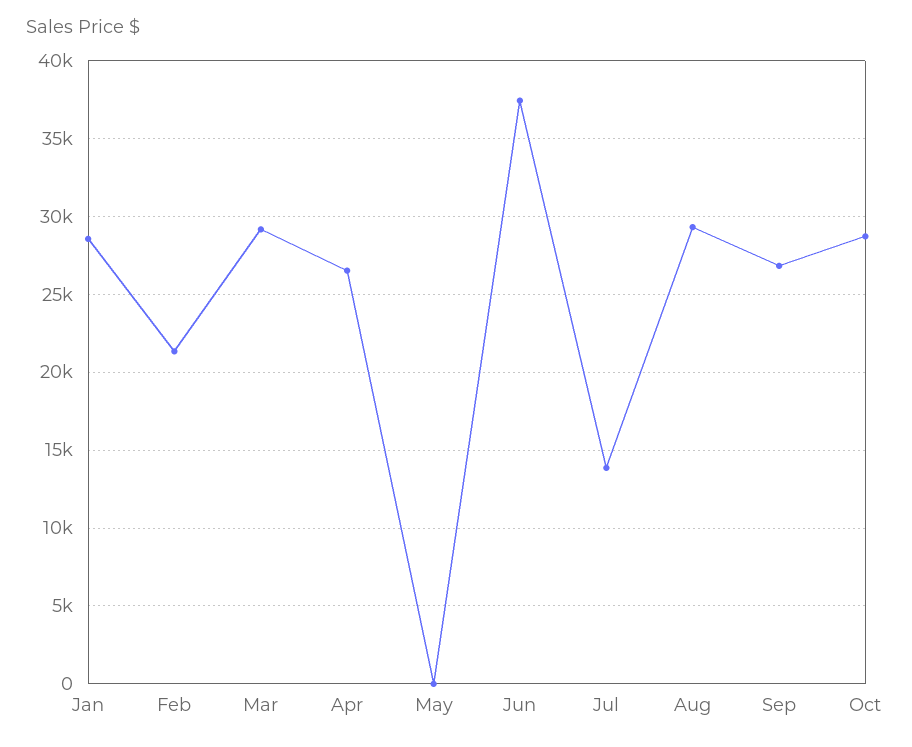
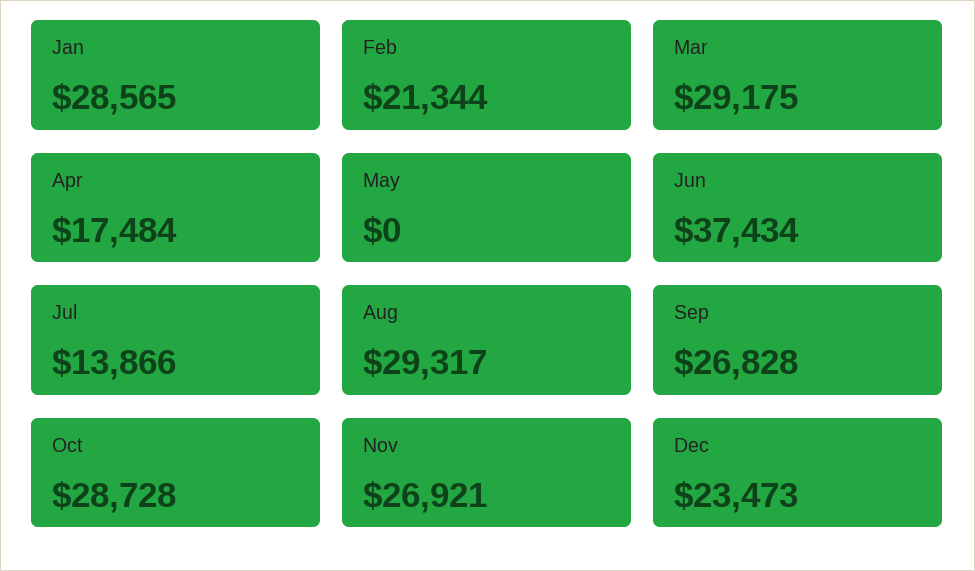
Apr: 26500 -> 17484
Nov: none -> 26921
Dec: none -> 23473

